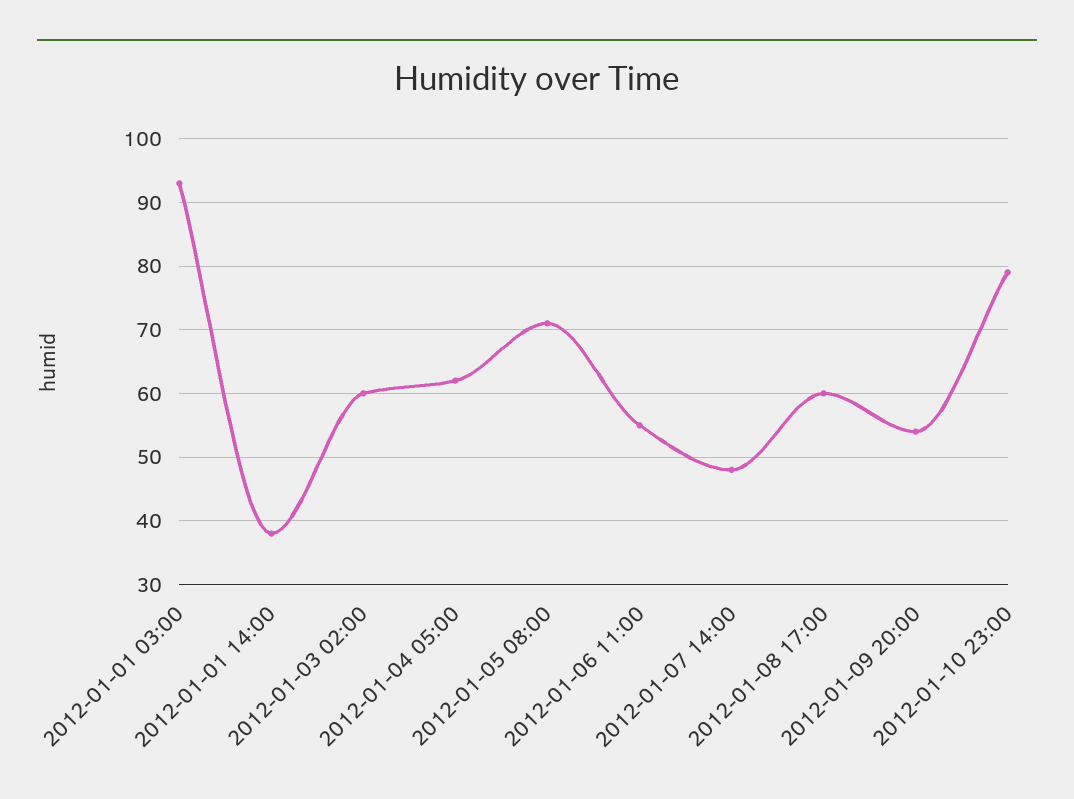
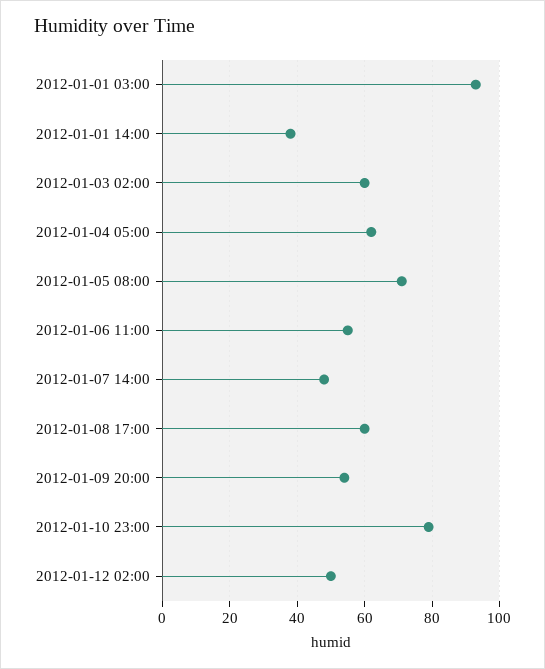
2012-01-12 02:00: none -> 50

